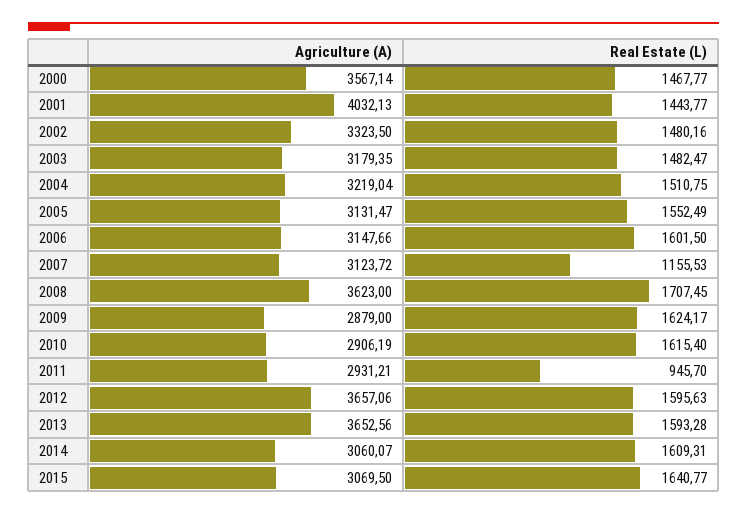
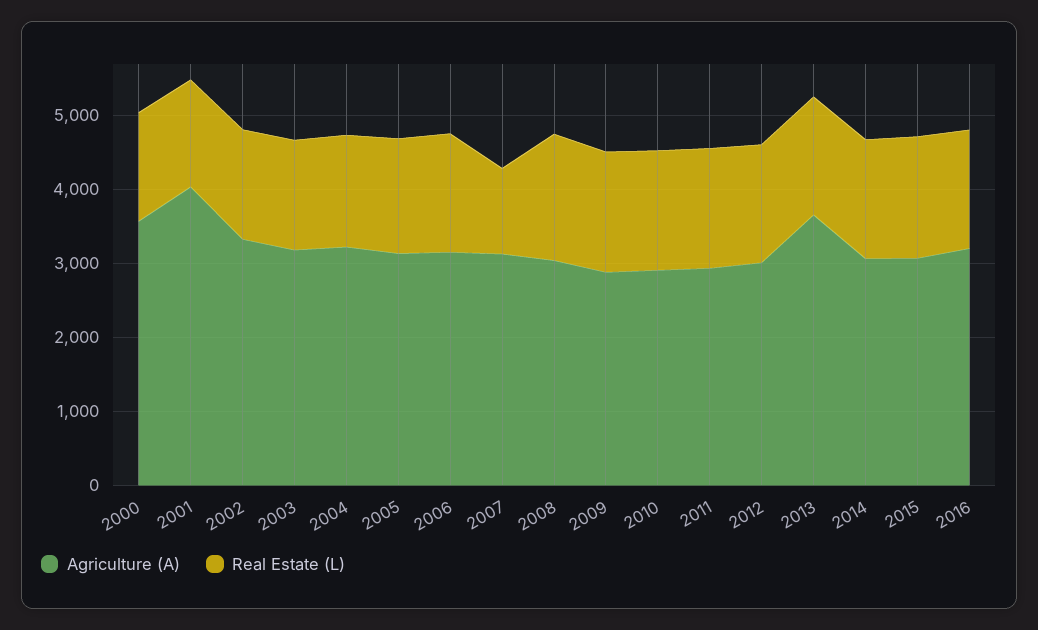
Agriculture (A), 2008: 3623 -> 3000
Real Estate (L), 2011: 945.7 -> 1600
Agriculture (A), 2012: 3657.06 -> 3000
Agriculture (A), 2016: none -> 3200
Real Estate (L), 2016: none -> 1600

